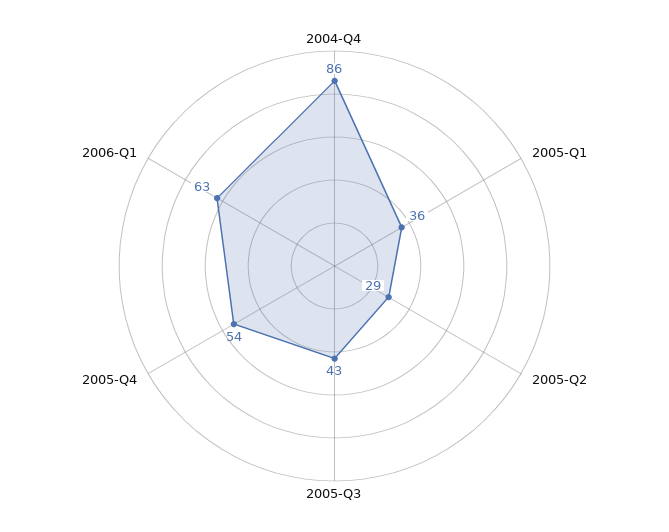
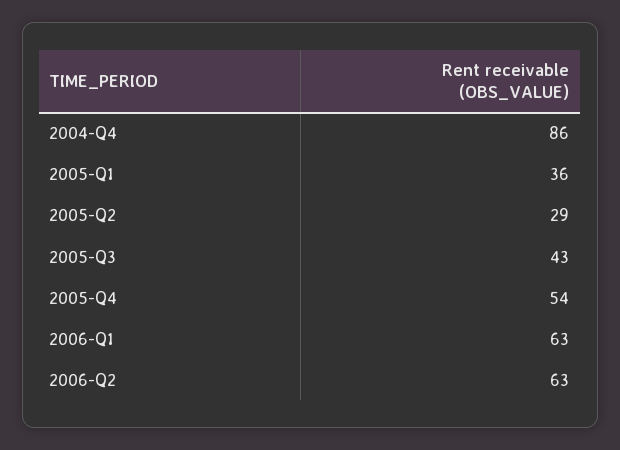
2006-Q2: none -> 63

